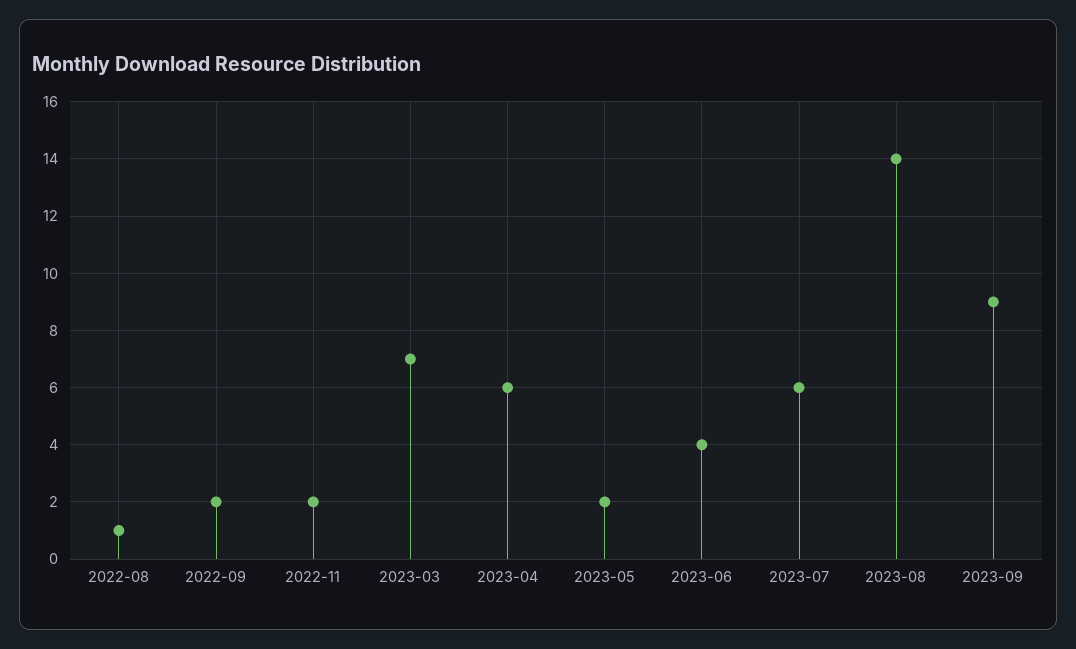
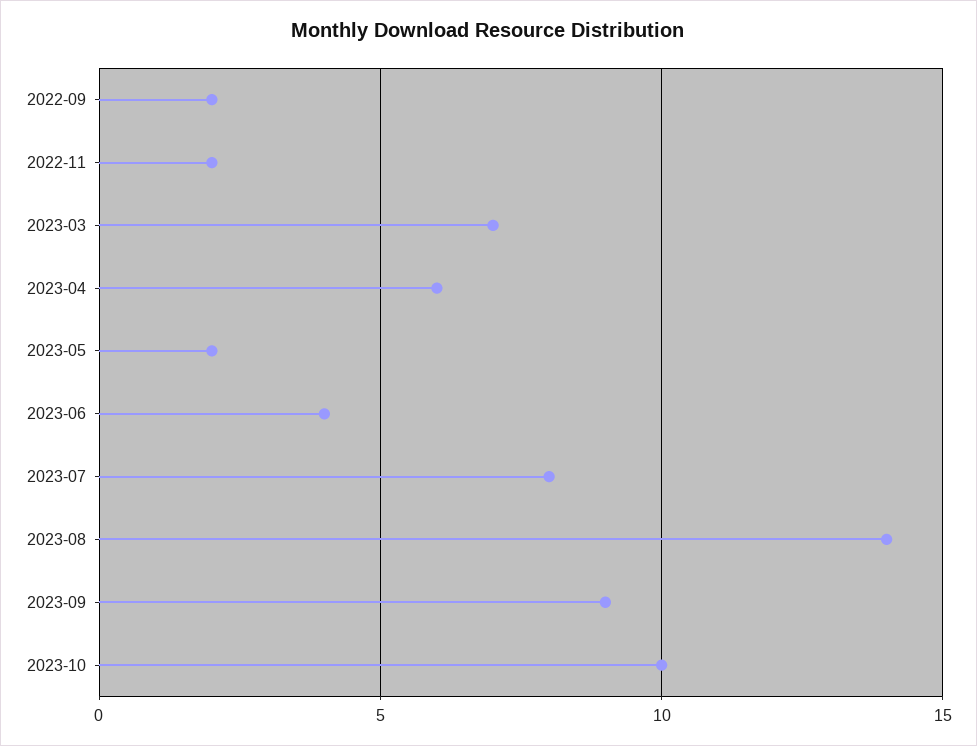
2022-08: 1 -> none
2023-07: 6 -> 8
2023-10: none -> 10

